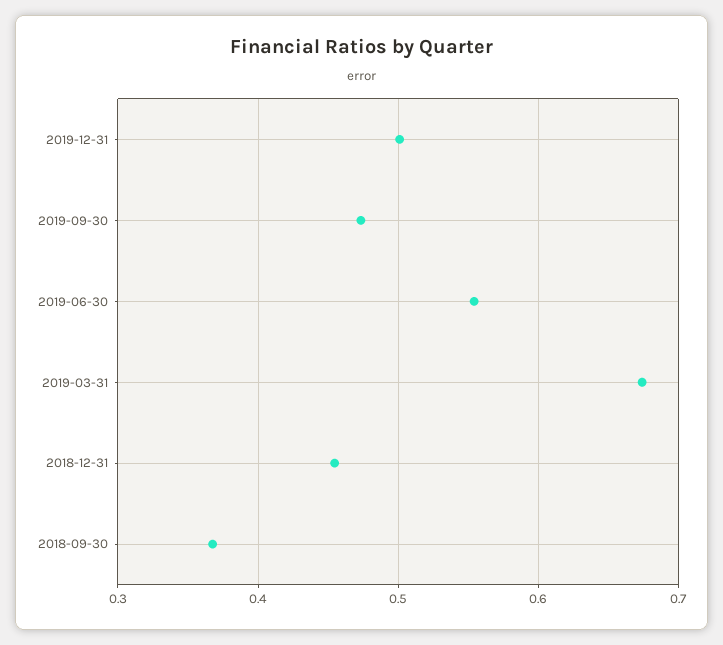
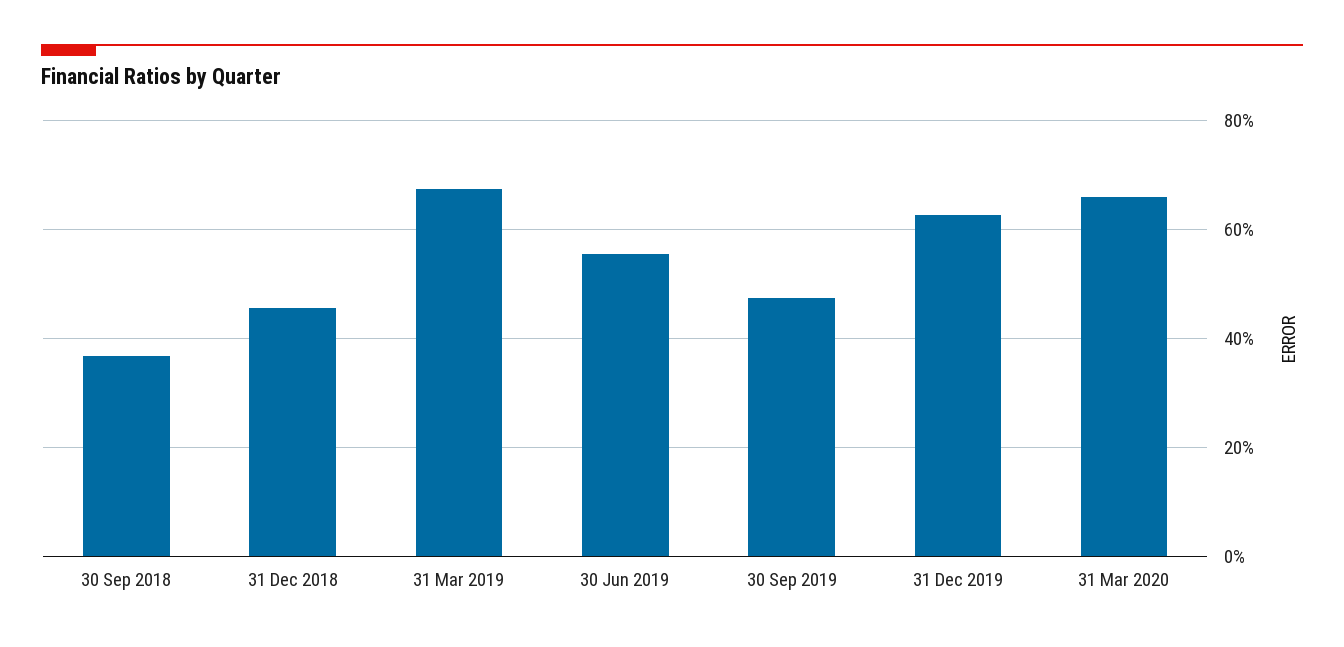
2019-12-31: 0.5 -> 0.62
31 Mar 2020: none -> 0.66

